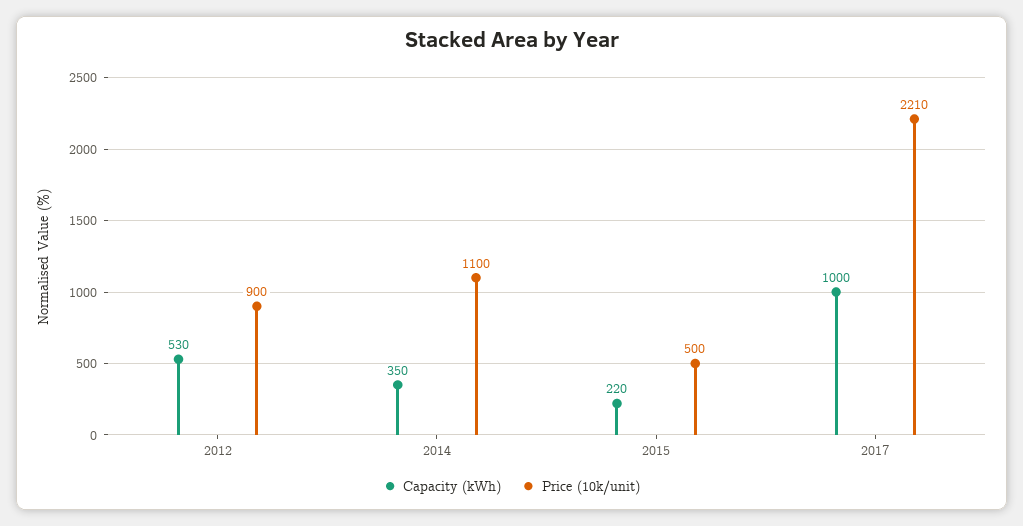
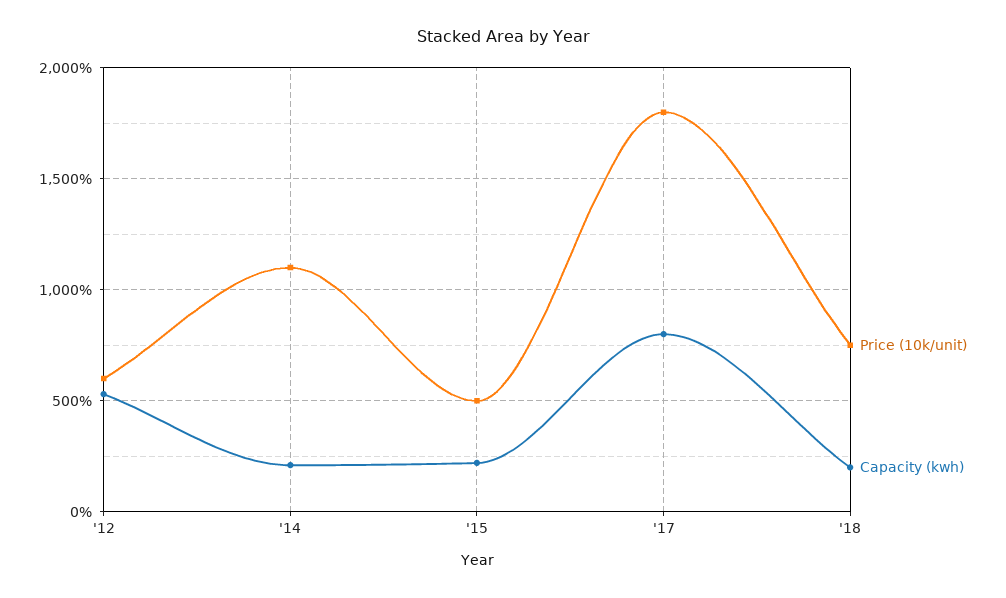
Price (10k/unit), 2012: 900 -> 600
Capacity (kWh), 2014: 350 -> 200
Capacity (kWh), 2017: 1000 -> 800
Price (10k/unit), 2017: 2210 -> 1800
Price (10k/unit), '18: none -> 750
Capacity (kWh), '18: none -> 200

